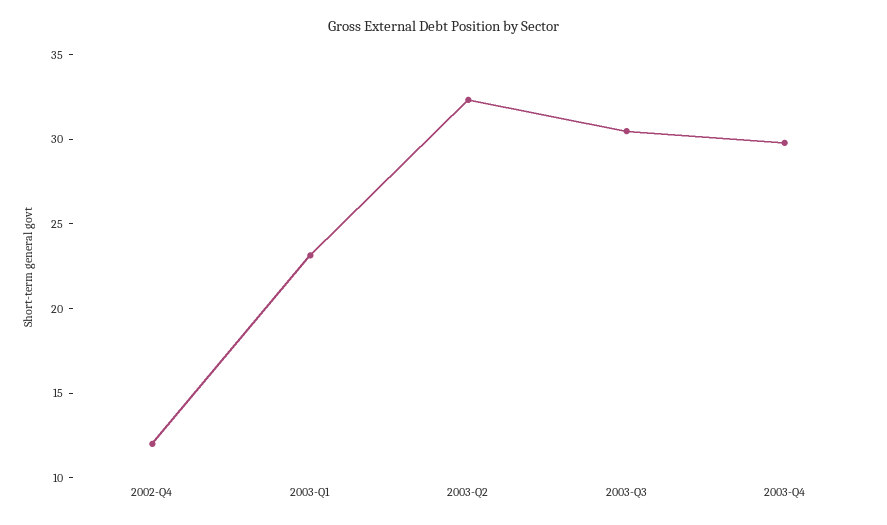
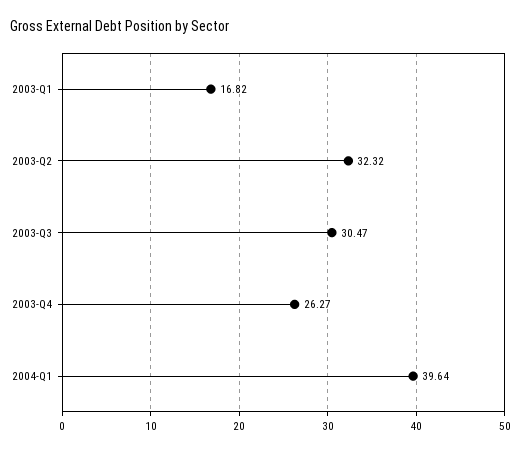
2002-Q4: 12 -> none
2003-Q1: 23 -> 16.82
2003-Q4: 30 -> 26.27
2004-Q1: none -> 39.64

